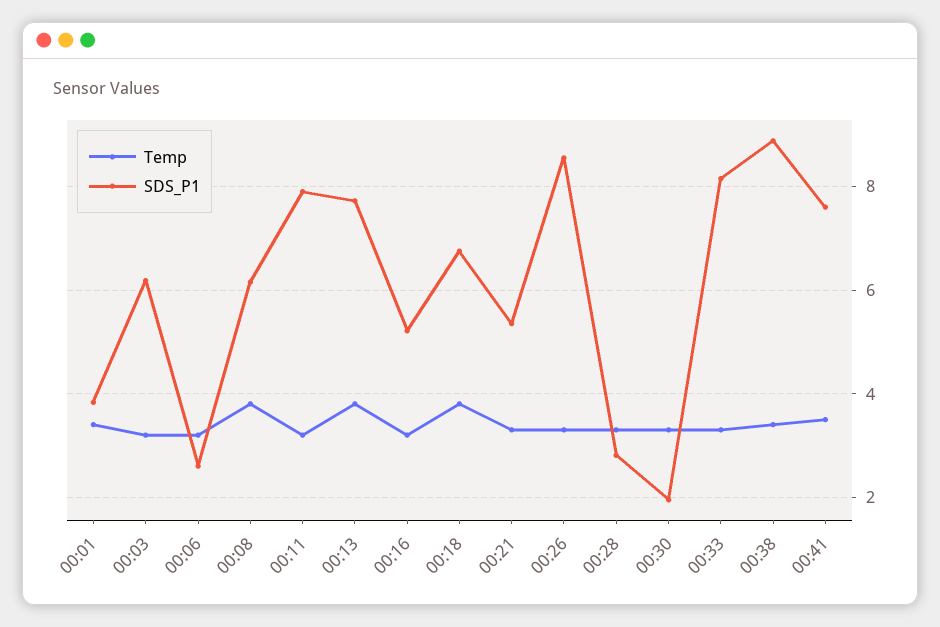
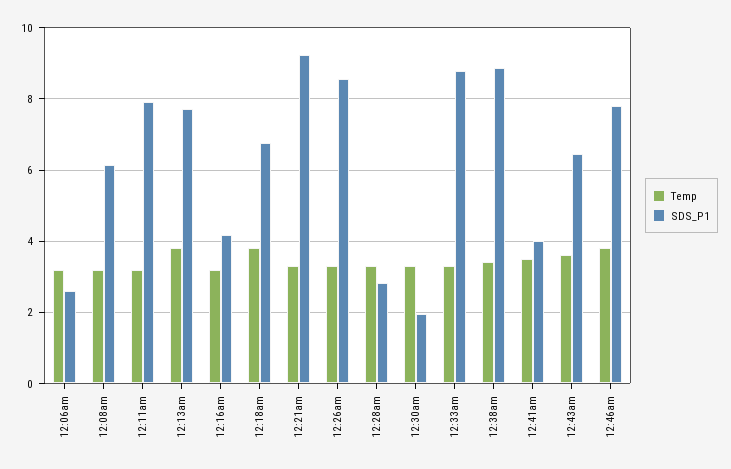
Temp, 00:01: 3.4 -> none
SDS_P1, 00:01: 3.8 -> none
Temp, 00:03: 3.2 -> none
SDS_P1, 00:03: 6.2 -> none
Temp, 00:08: 3.8 -> 3.2
SDS_P1, 00:16: 5.2 -> 4.2
SDS_P1, 00:21: 5.4 -> 9.2
SDS_P1, 00:33: 8.2 -> 8.8
SDS_P1, 00:41: 7.6 -> 4
Temp, 12:43am: none -> 3.6
SDS_P1, 12:43am: none -> 6.4
Temp, 12:46am: none -> 3.8
SDS_P1, 12:46am: none -> 7.8

